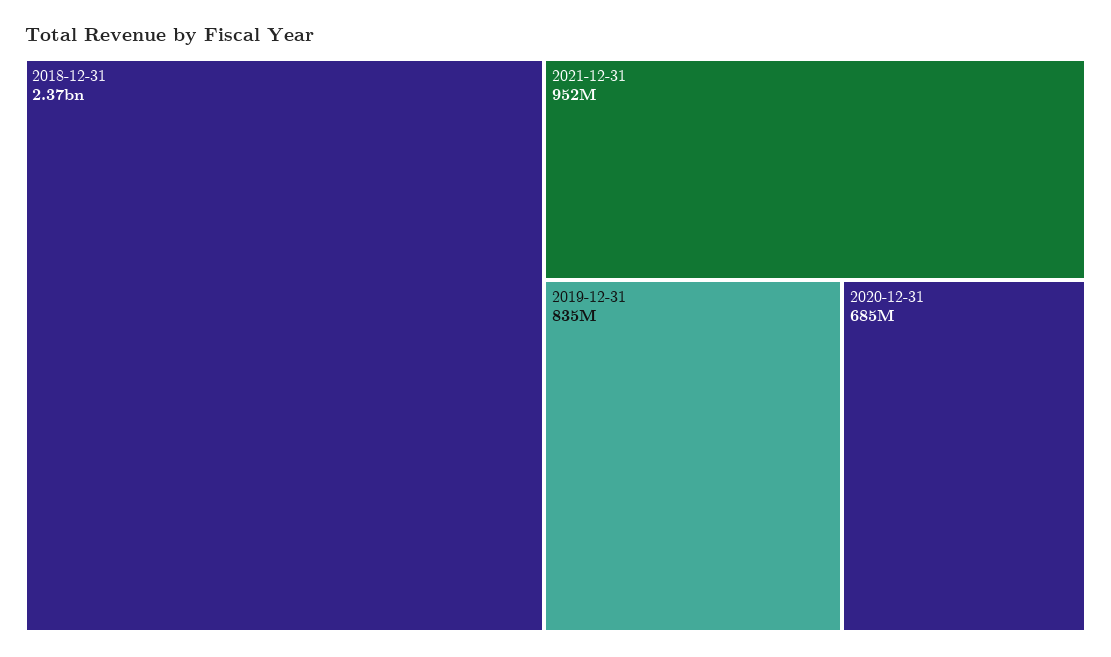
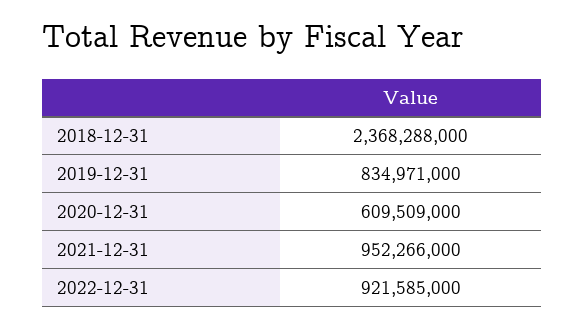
2020-12-31: 685000000 -> 609509000
2022-12-31: none -> 921585000

